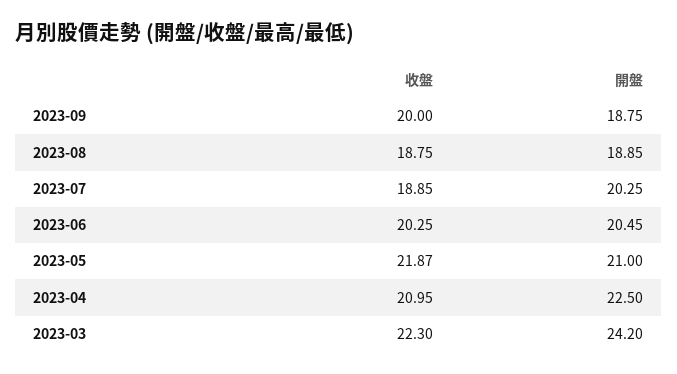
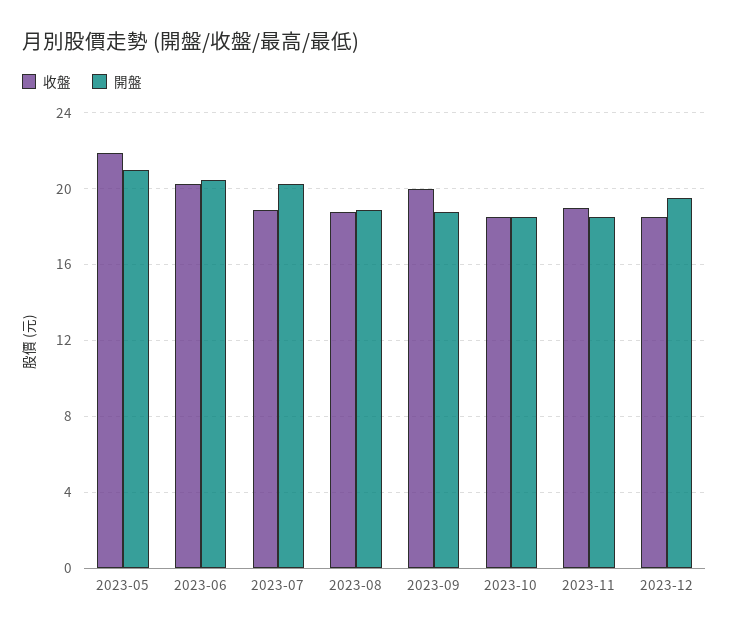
收盤, 2023-04: 20.95 -> none
開盤, 2023-04: 22.5 -> none
收盤, 2023-03: 22.3 -> none
開盤, 2023-03: 24.2 -> none
收盤, 2023-10: none -> 18.5
開盤, 2023-10: none -> 18.5
收盤, 2023-11: none -> 19
開盤, 2023-11: none -> 18.5
收盤, 2023-12: none -> 18.5
開盤, 2023-12: none -> 19.5

